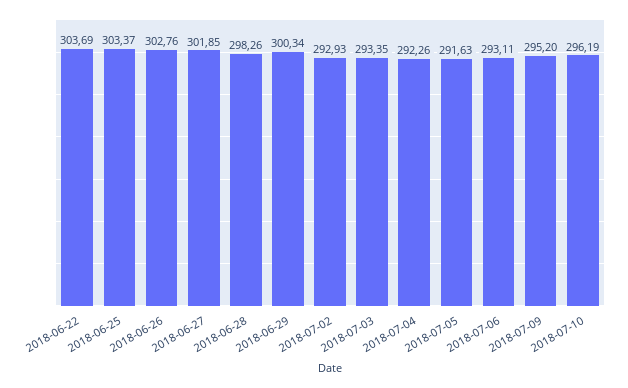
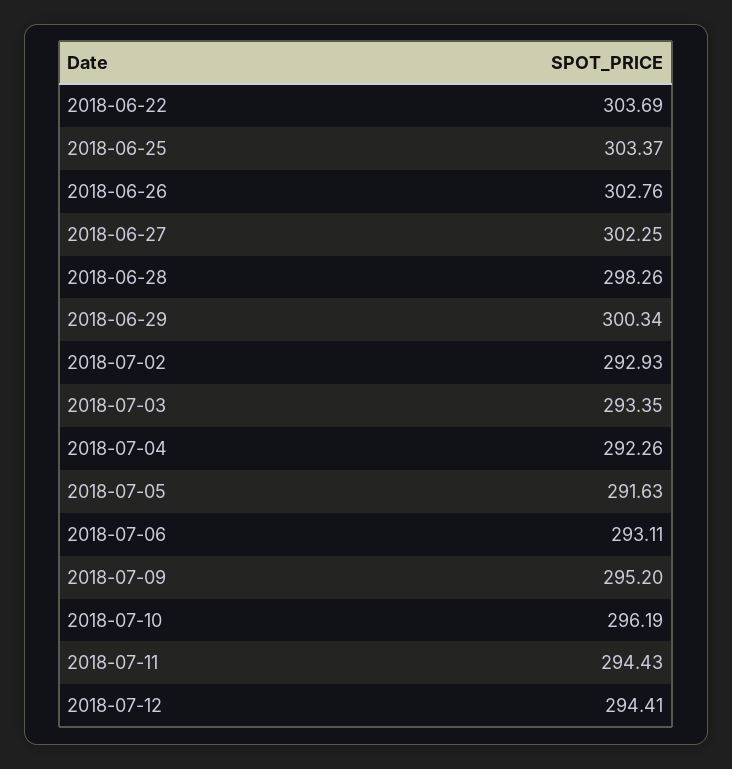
2018-06-27: 301.85 -> 302.25
2018-07-11: none -> 294.43
2018-07-12: none -> 294.41

